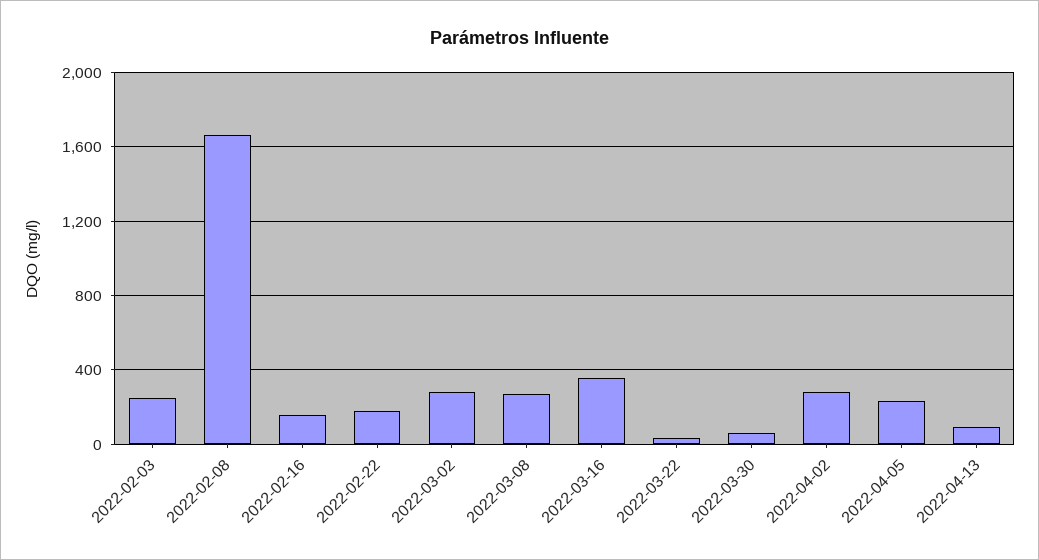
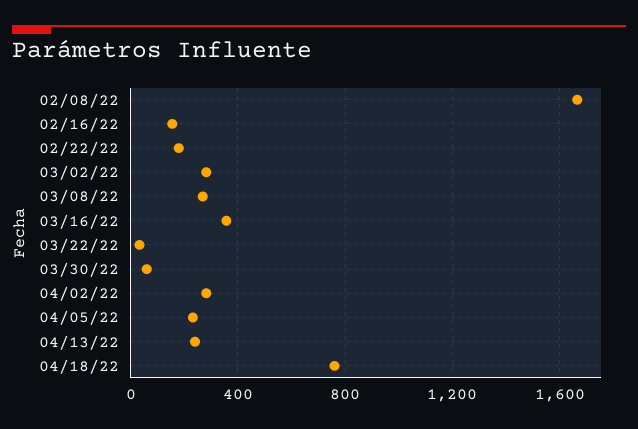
2022-02-03: 250 -> none
2022-04-13: 100 -> 250
04/18/22: none -> 750

